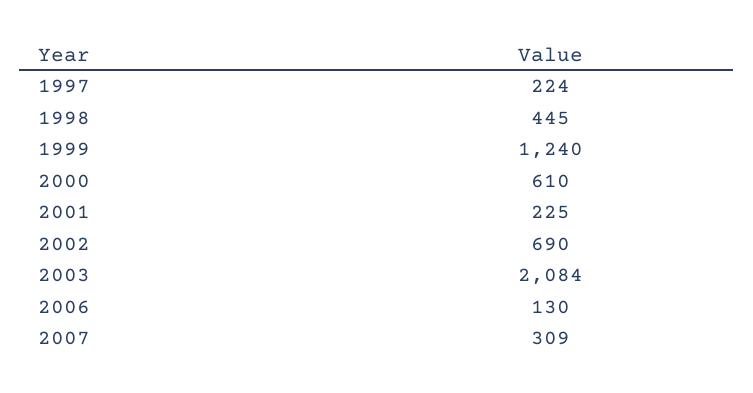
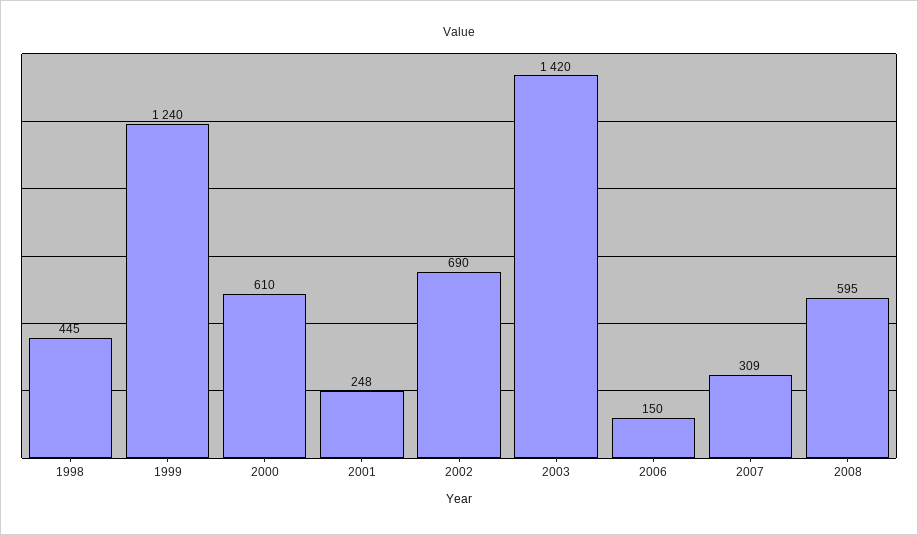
1997: 224 -> none
2001: 225 -> 248
2003: 2084 -> 1420
2006: 130 -> 150
2008: none -> 595

